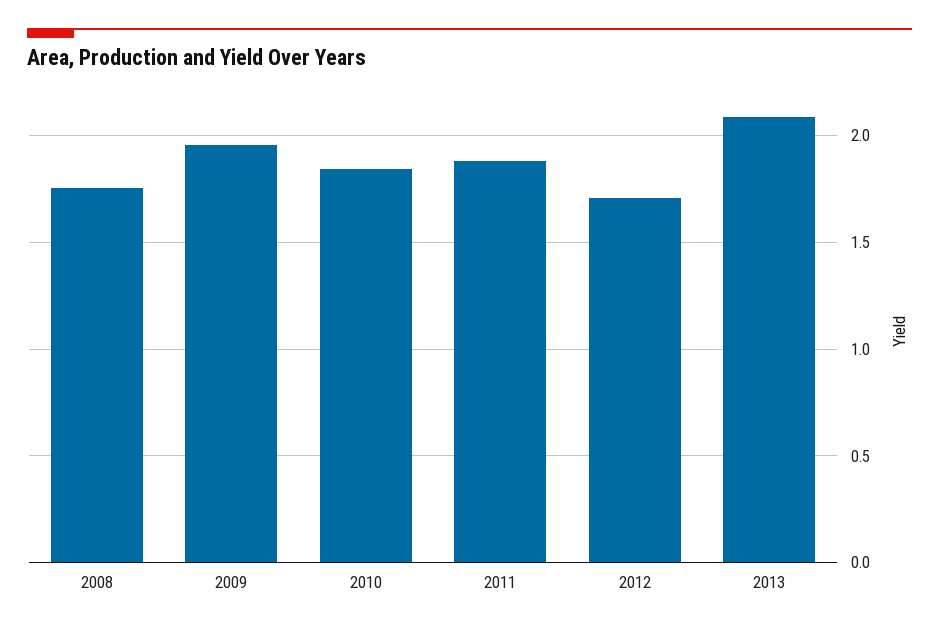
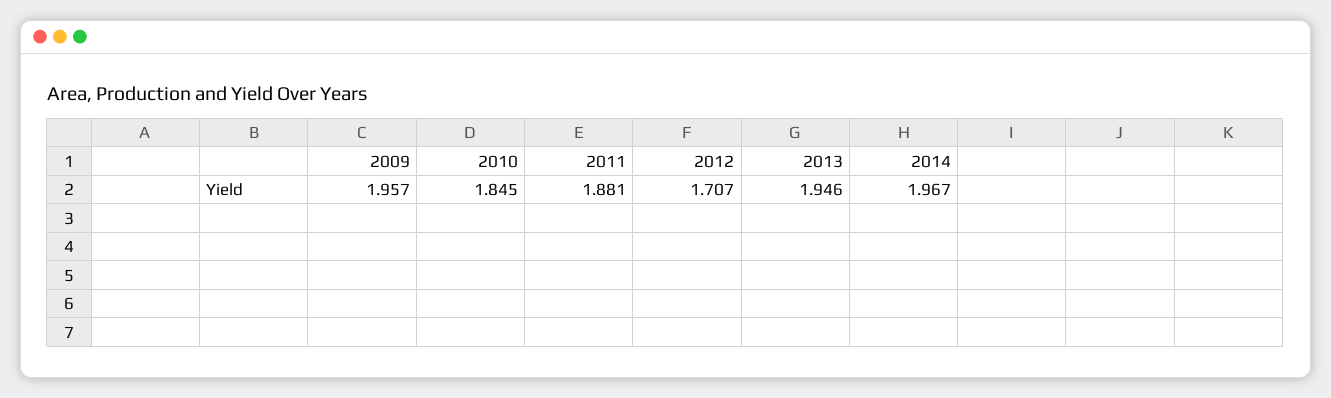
2008: 1.75 -> none
2013: 2.1 -> 1.946
2014: none -> 1.967

